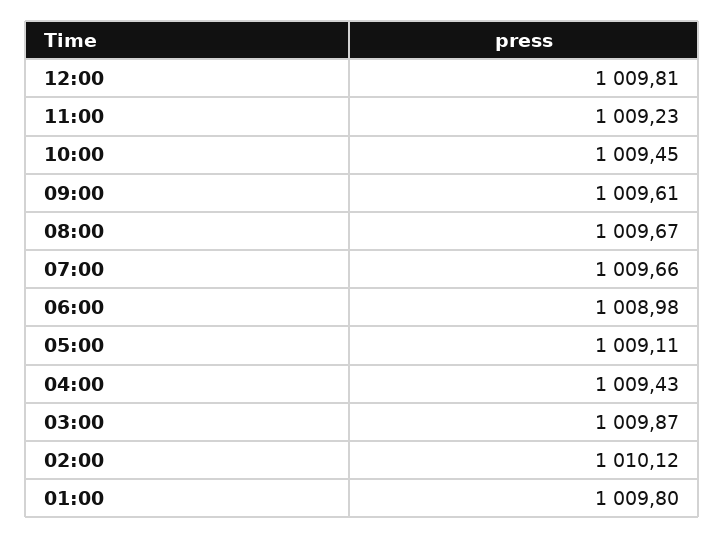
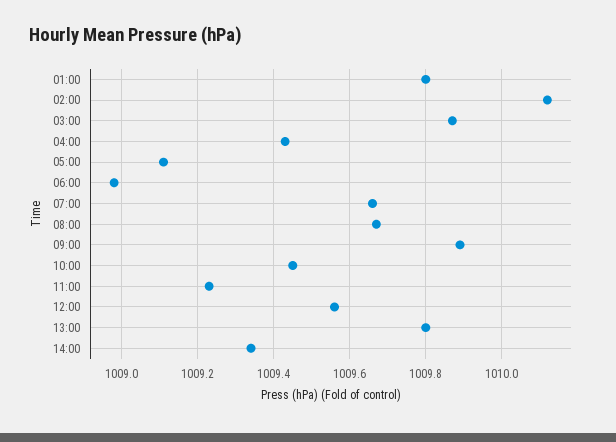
12:00: 1009.81 -> 1009.55
09:00: 1009.61 -> 1009.9
13:00: none -> 1009.8
14:00: none -> 1009.35

